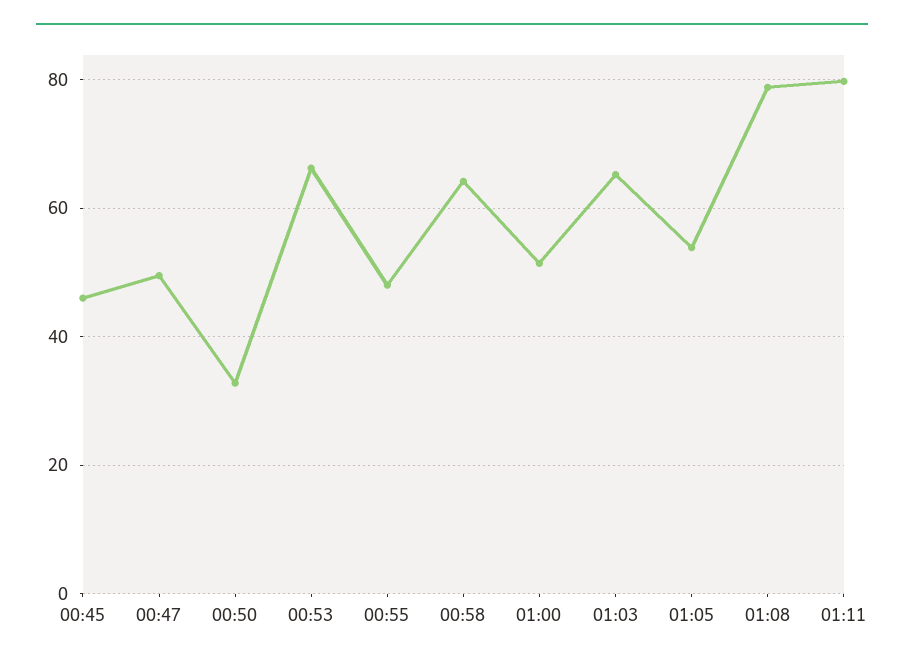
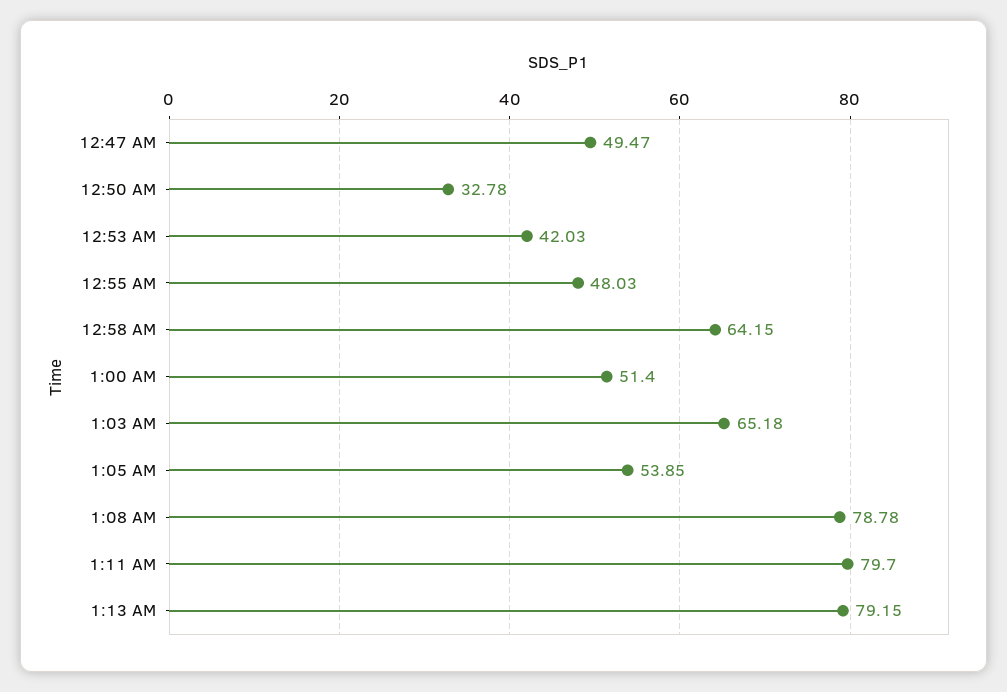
00:45: 46 -> none
00:53: 66 -> 42.03
1:13 AM: none -> 79.15

